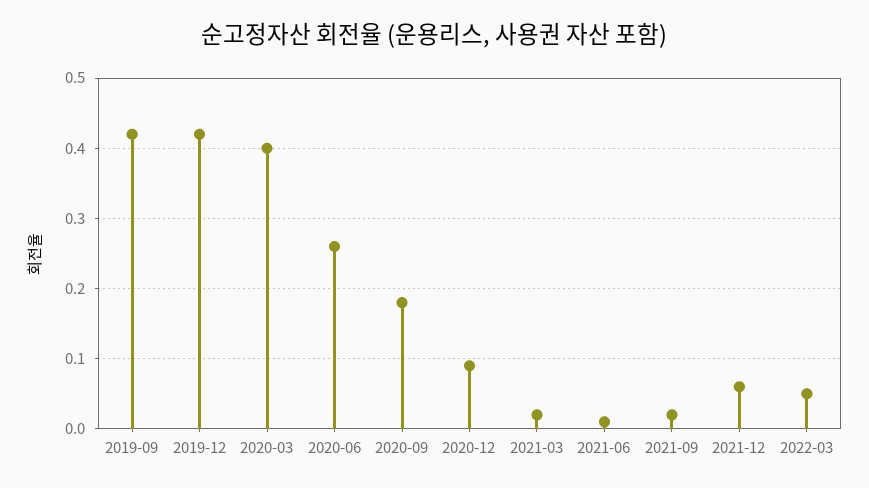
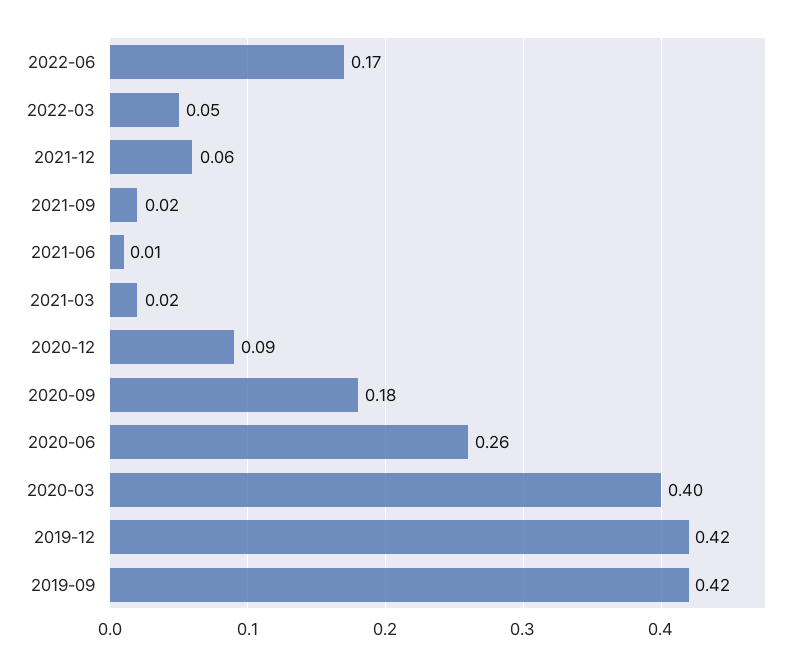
2022-06: none -> 0.17

